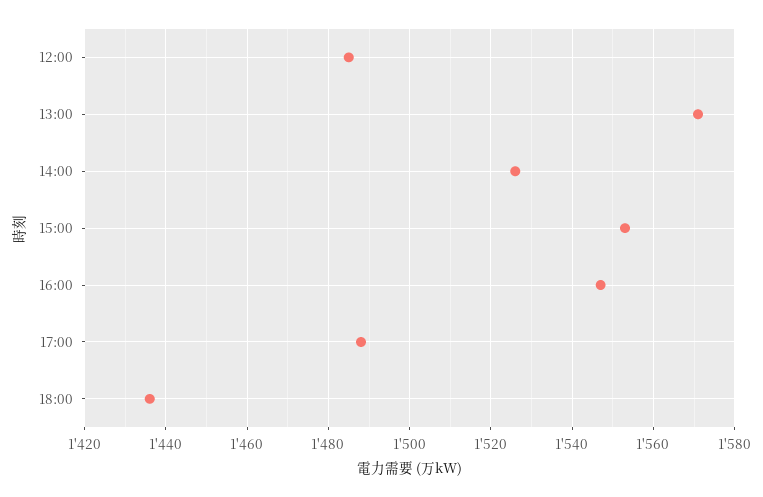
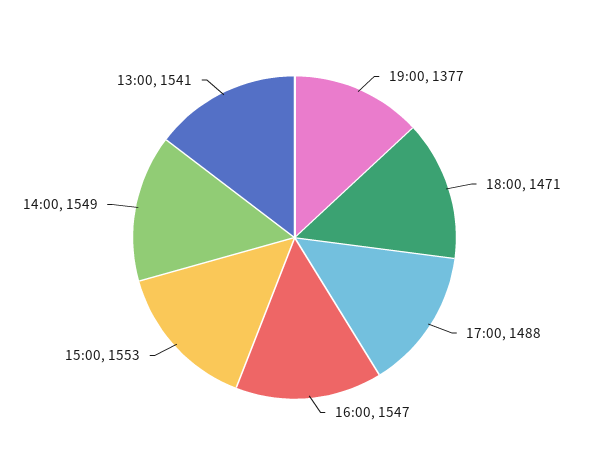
12:00: 1485 -> none
13:00: 1570 -> 1541
14:00: 1525 -> 1549
18:00: 1435 -> 1471
19:00: none -> 1377

